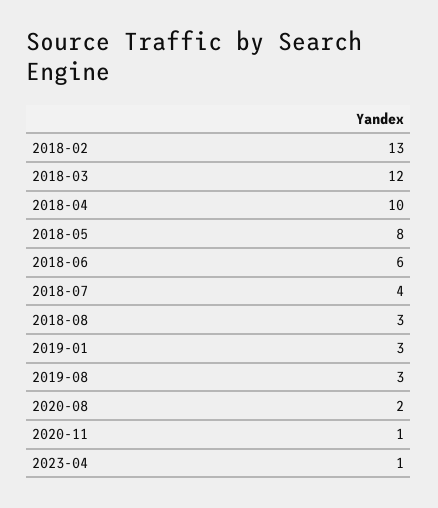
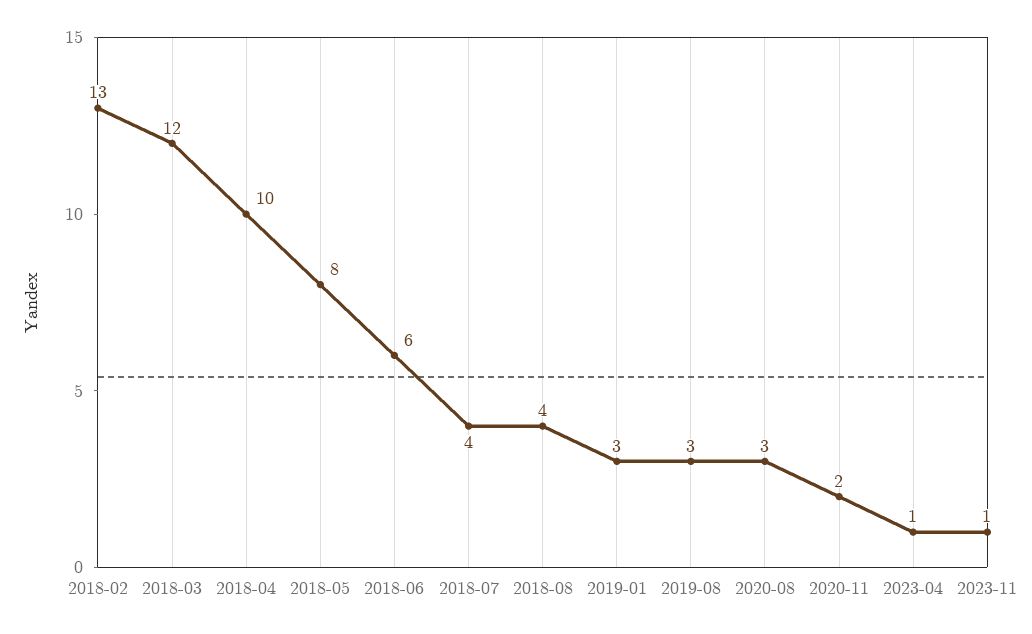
2018-08: 3 -> 4
2020-08: 2 -> 3
2020-11: 1 -> 2
2023-11: none -> 1

